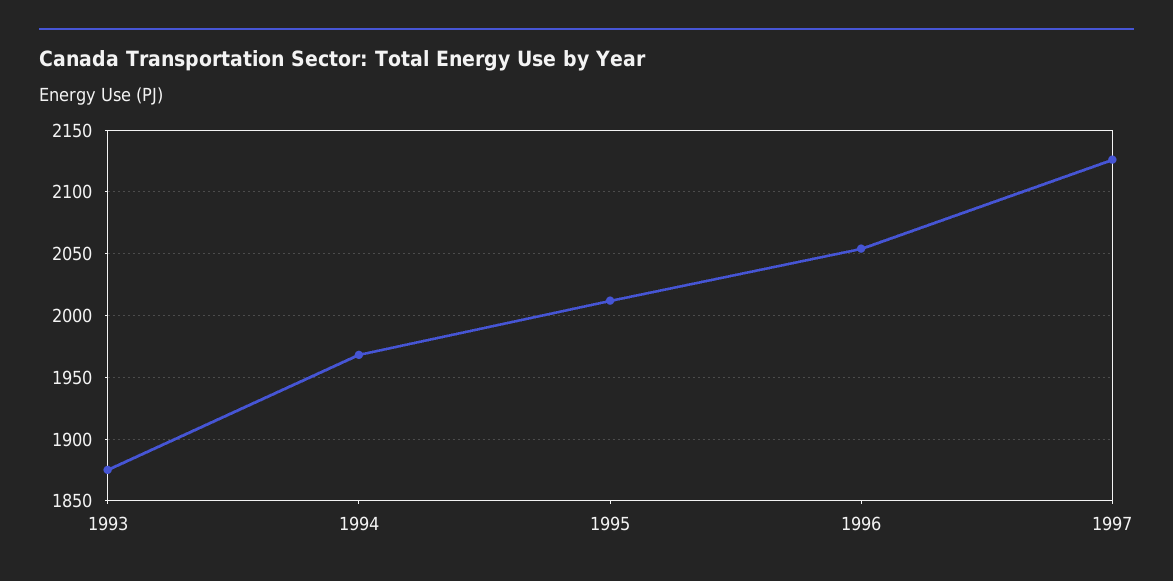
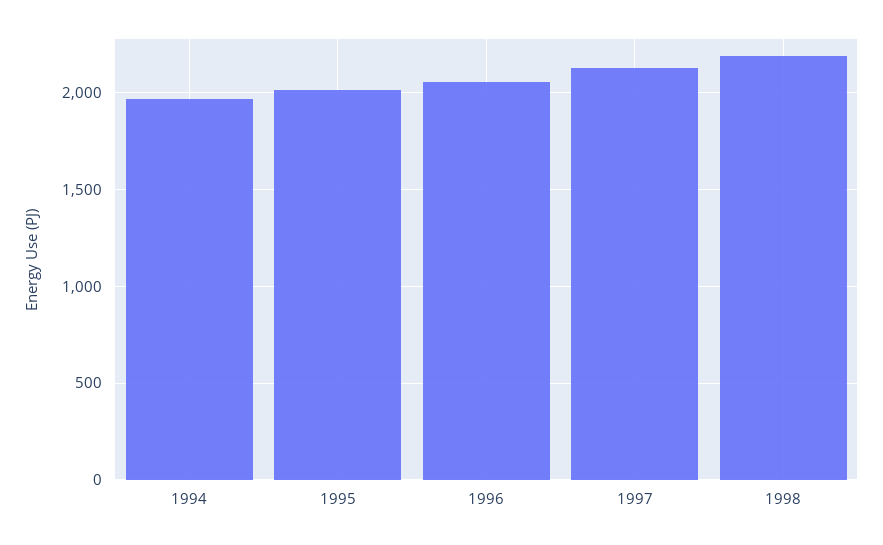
1993: 1875 -> none
1998: none -> 2200

